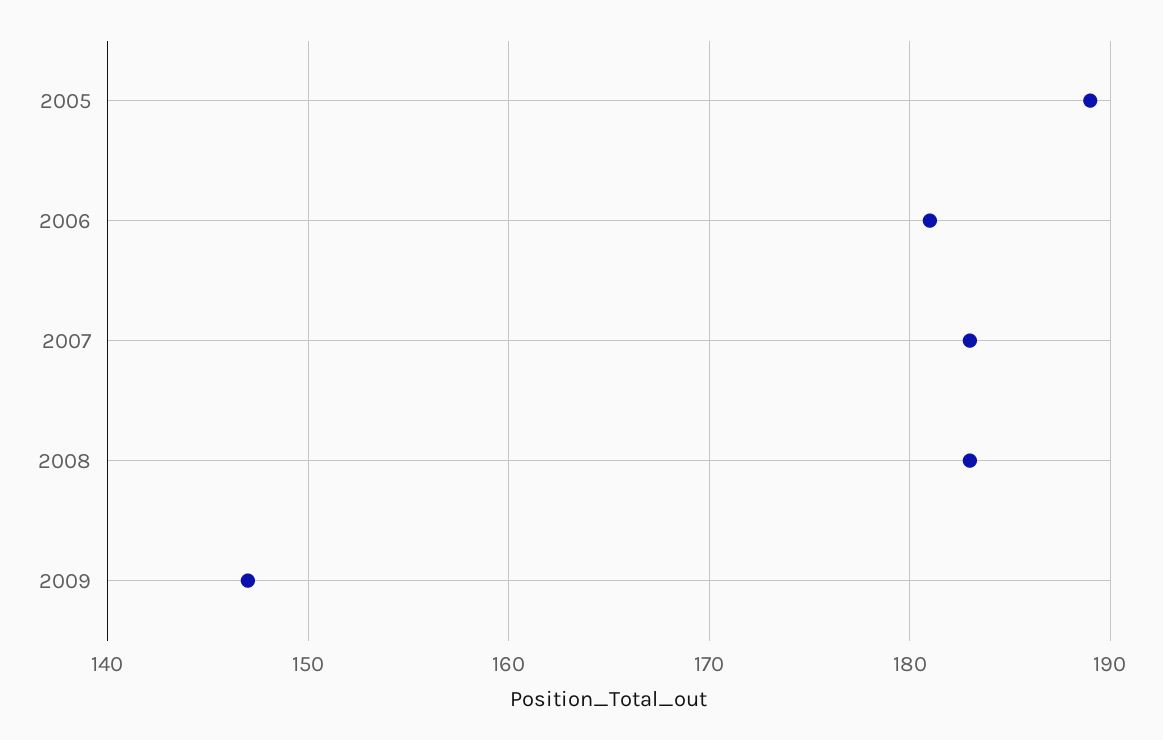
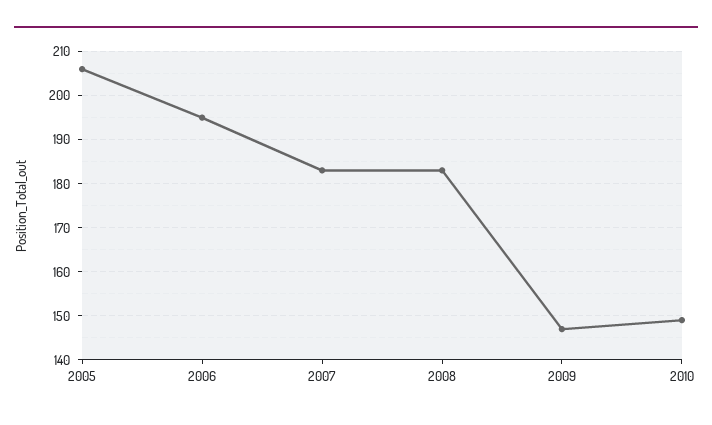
2005: 189 -> 205
2006: 181 -> 195
2010: none -> 150

